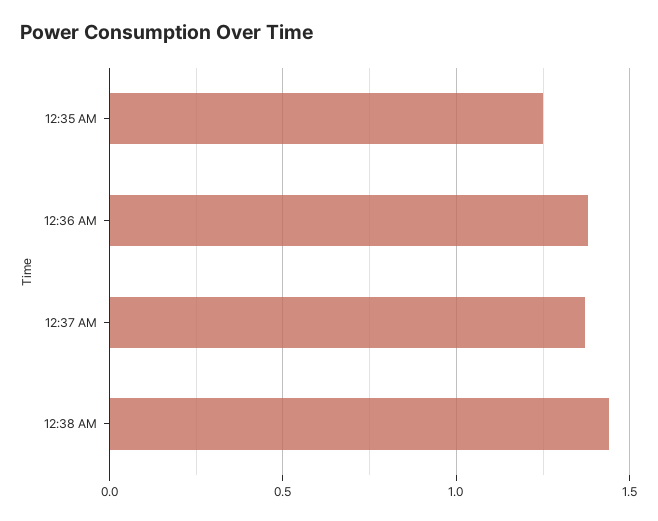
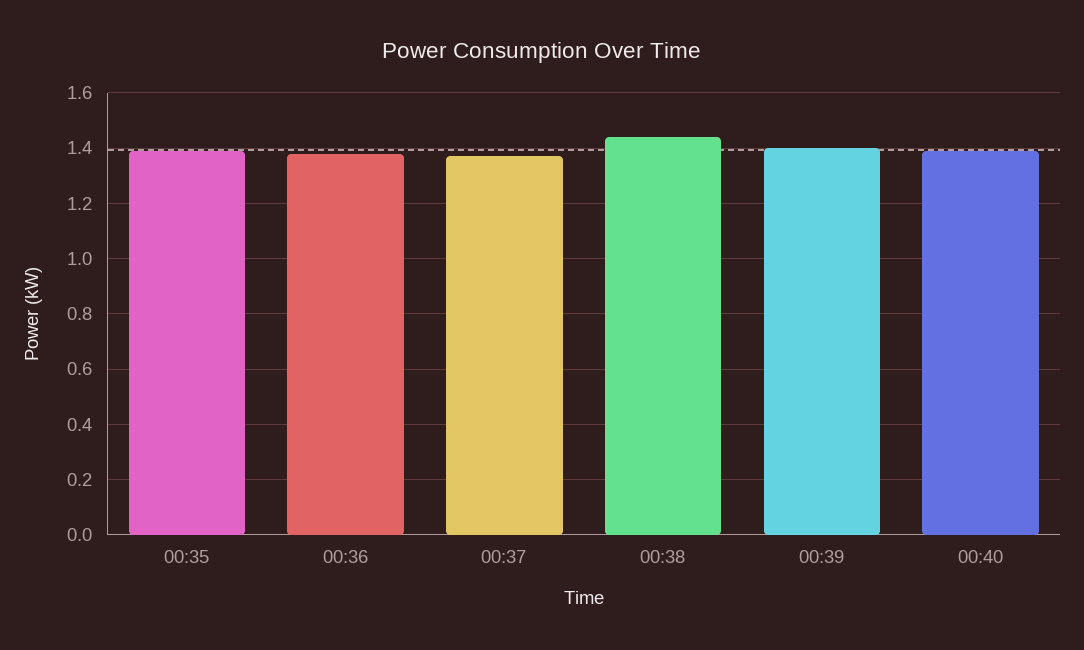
12:35 AM: 1.25 -> 1.4
00:39: none -> 1.4
00:40: none -> 1.4

